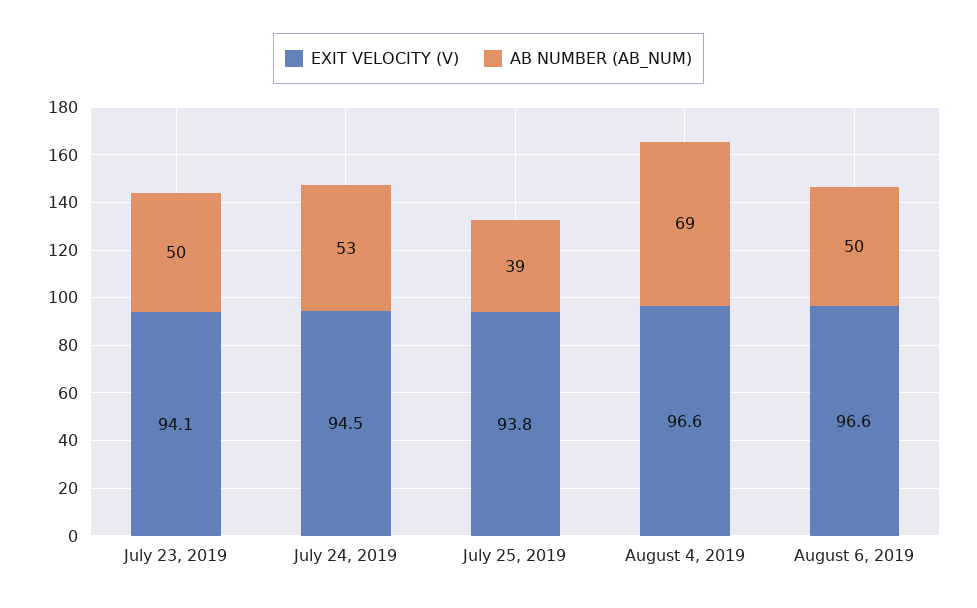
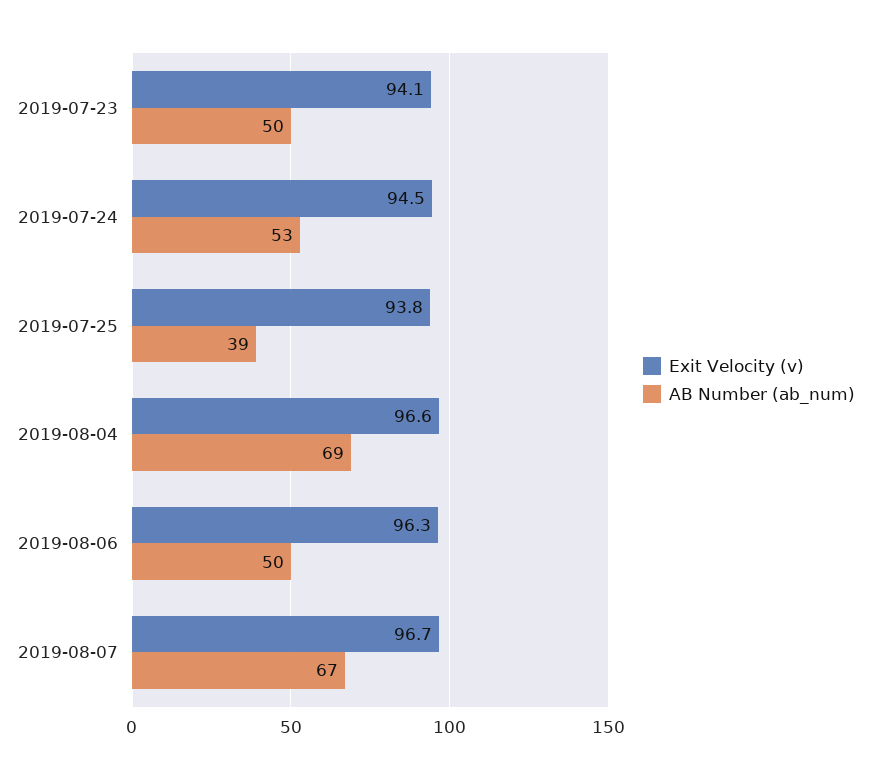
EXIT VELOCITY (V), August 6, 2019: 96.6 -> 96.3
EXIT VELOCITY (V), 2019-08-07: none -> 96.7
AB NUMBER (AB_NUM), 2019-08-07: none -> 67

